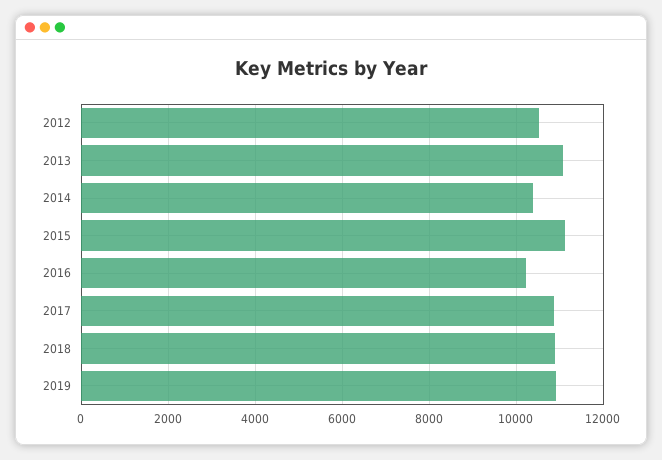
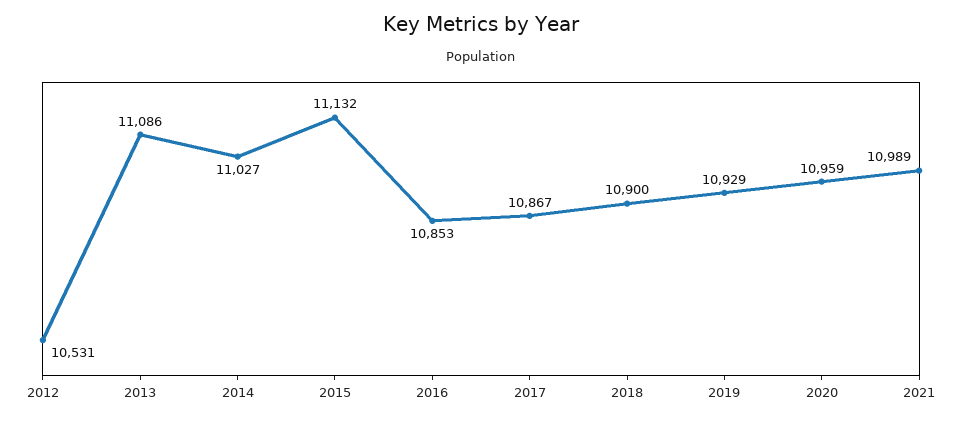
2014: 10400 -> 11027
2016: 10200 -> 10853
2020: none -> 10959
2021: none -> 10989

